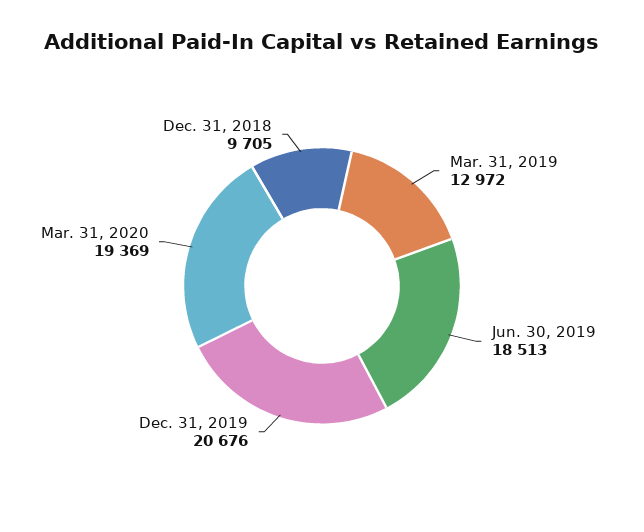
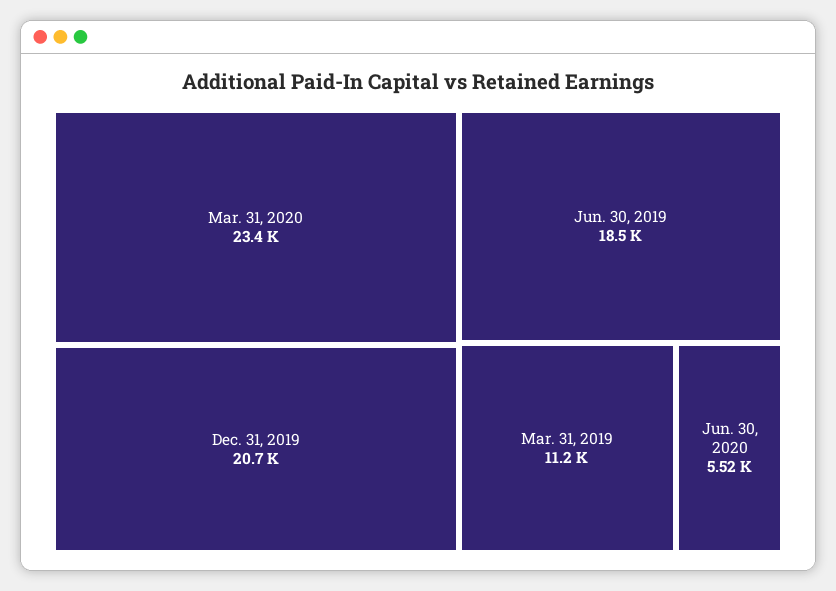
Mar. 31, 2019: 12972 -> 11200
Mar. 31, 2020: 19369 -> 23400
Dec. 31, 2018: 9705 -> none
Jun. 30, 2020: none -> 5520

